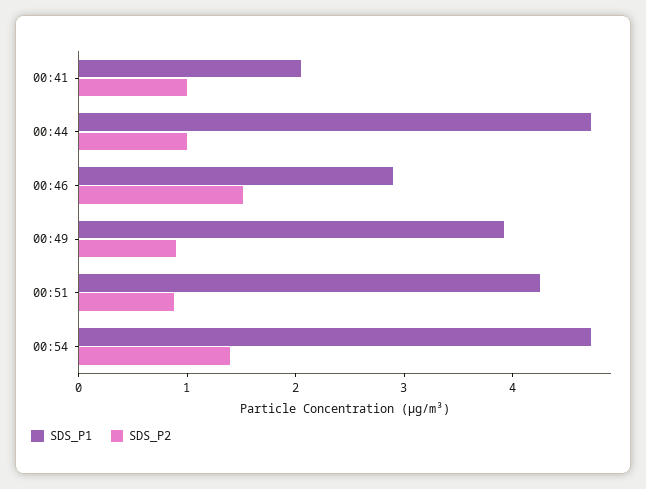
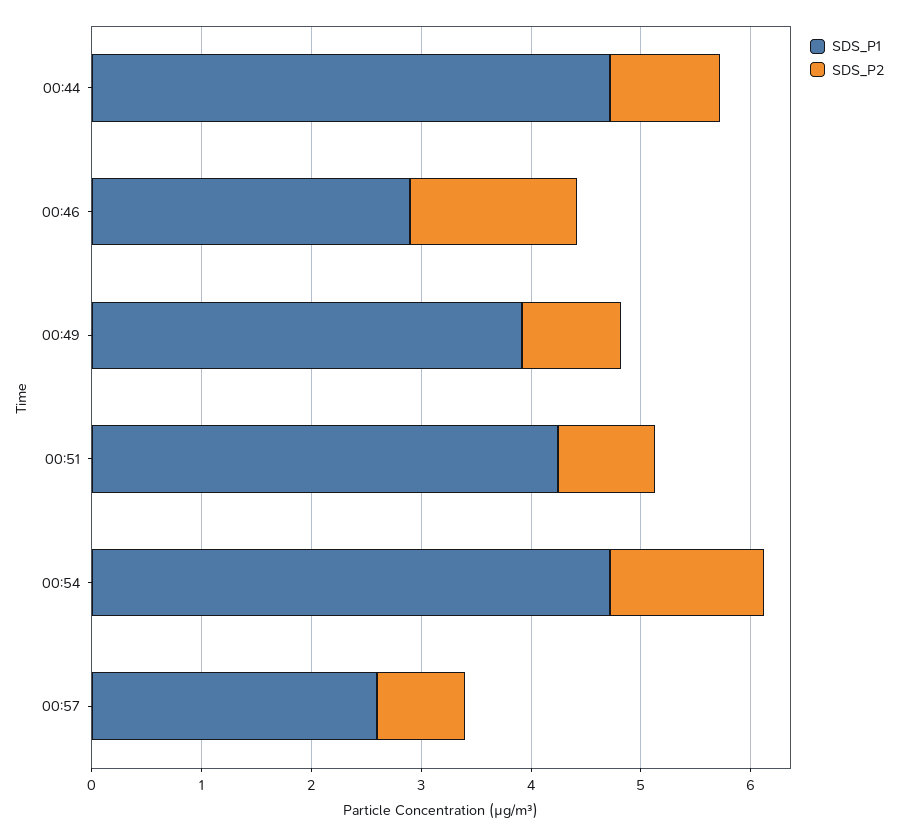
SDS_P1, 00:41: 2 -> none
SDS_P2, 00:41: 1 -> none
SDS_P1, 00:57: none -> 2.6
SDS_P2, 00:57: none -> 0.8

